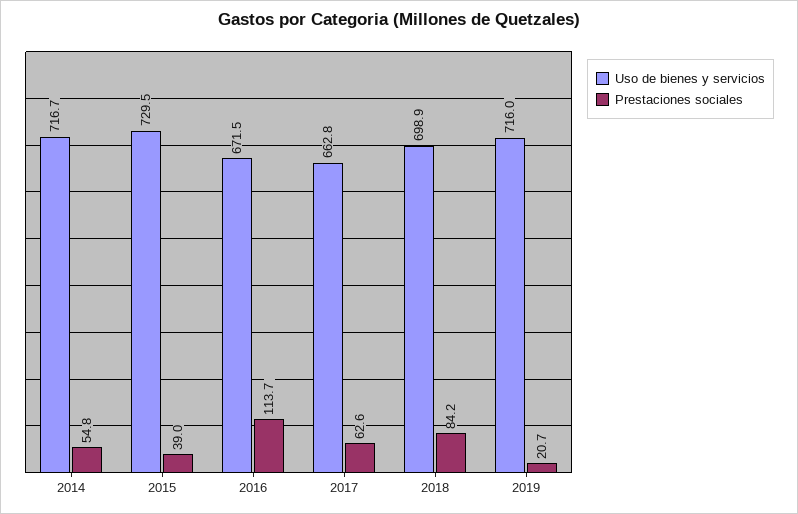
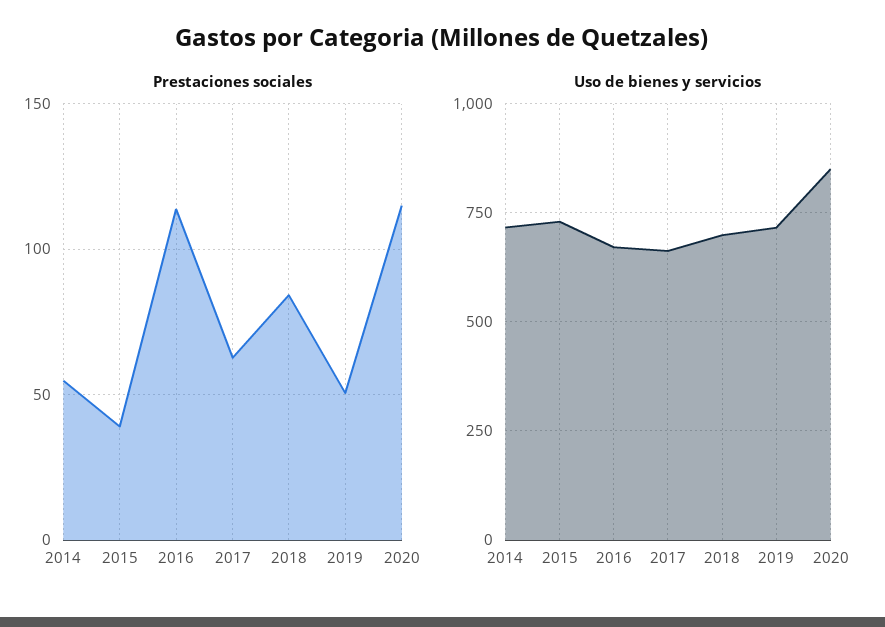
Prestaciones sociales, 2019: 20.7 -> 50
Prestaciones sociales, 2020: none -> 115
Uso de bienes y servicios, 2020: none -> 850

